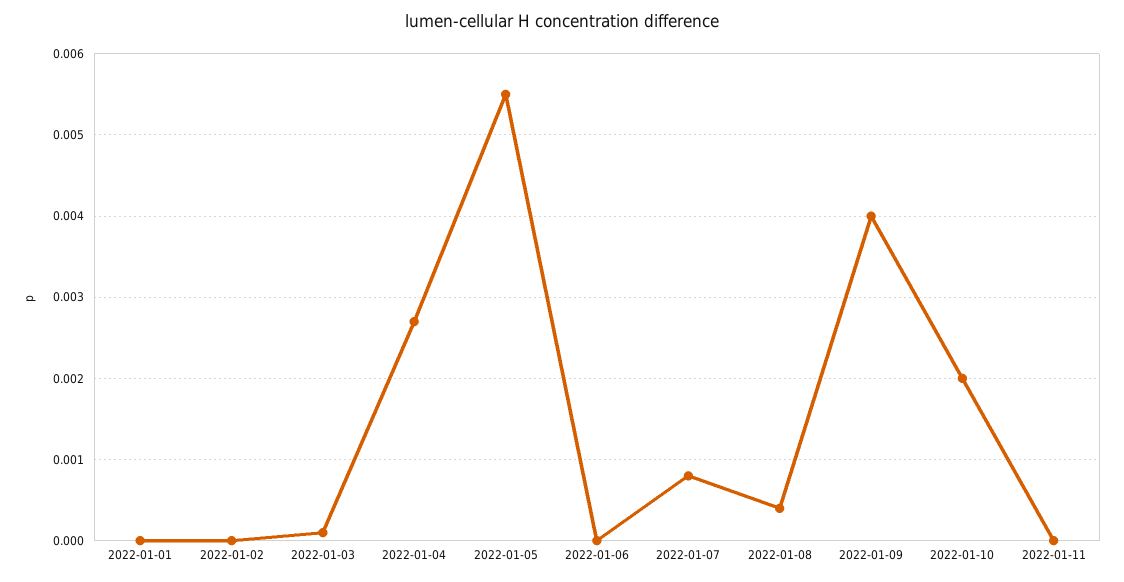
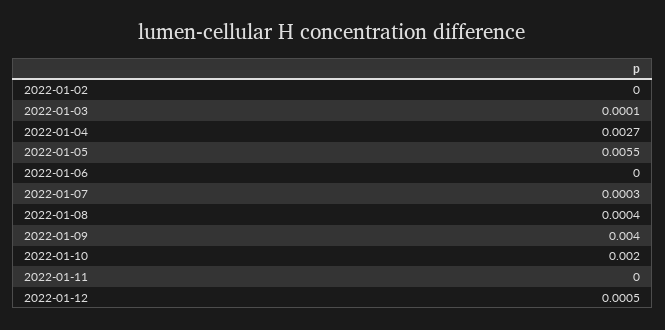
2022-01-01: 0 -> none
2022-01-07: 0.0008 -> 0.0003
2022-01-12: none -> 0.0005

